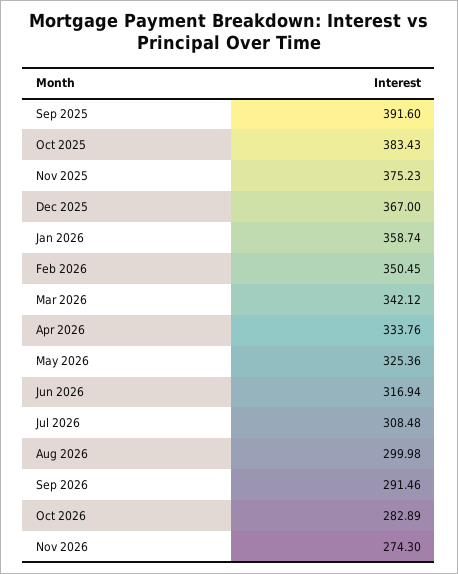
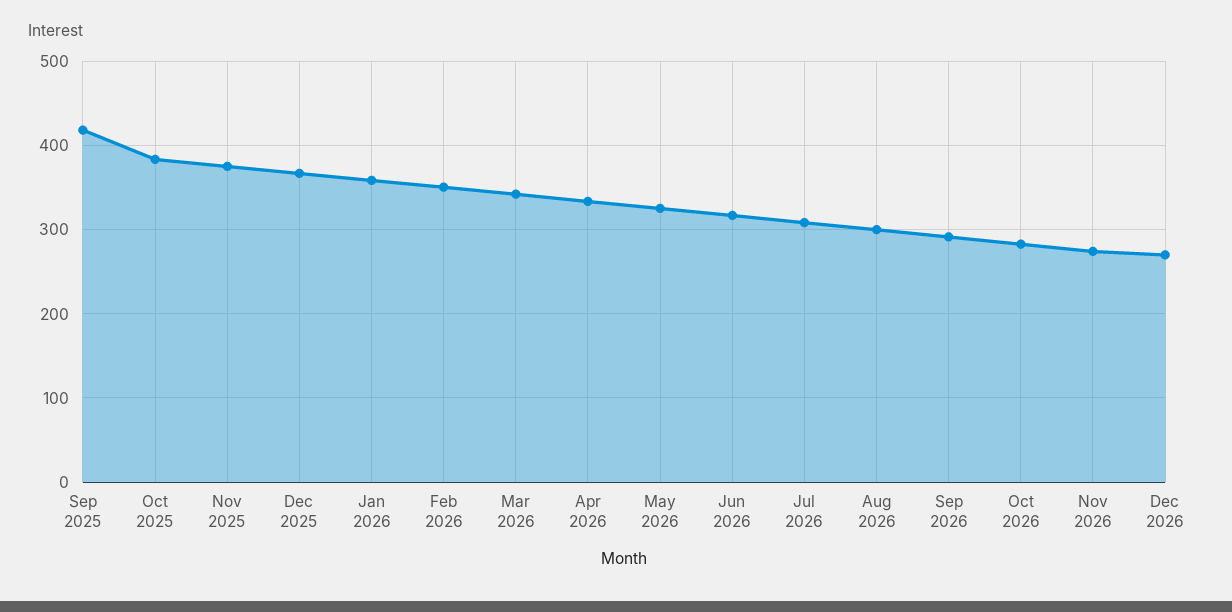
Sep 2025: 391.6 -> 420
Dec 2026: none -> 270

